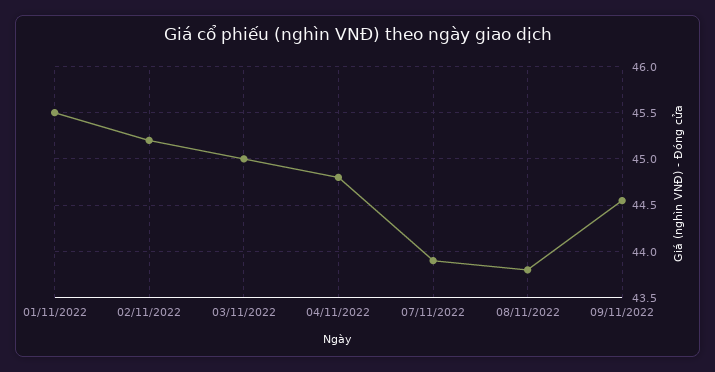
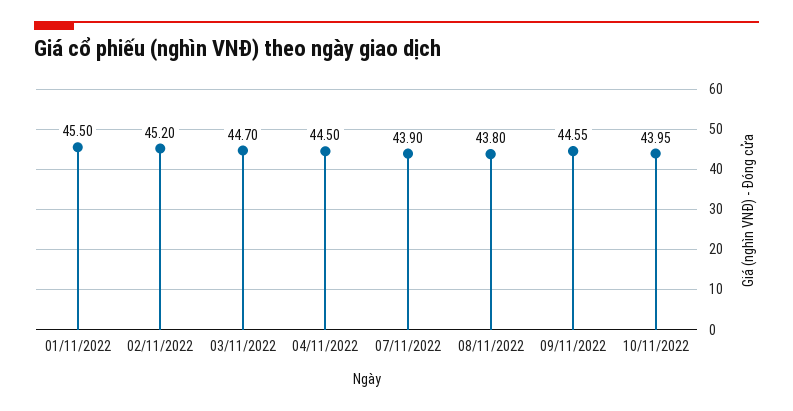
03/11/2022: 45 -> 44.7
04/11/2022: 44.8 -> 44.5
10/11/2022: none -> 43.95

